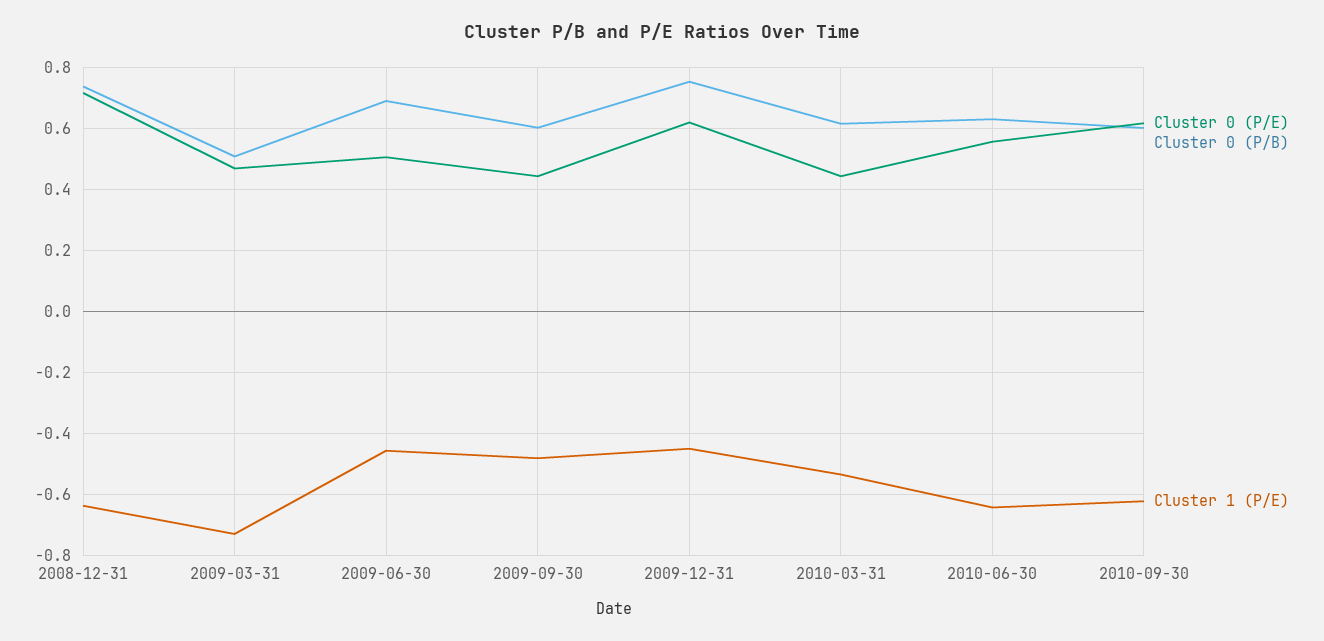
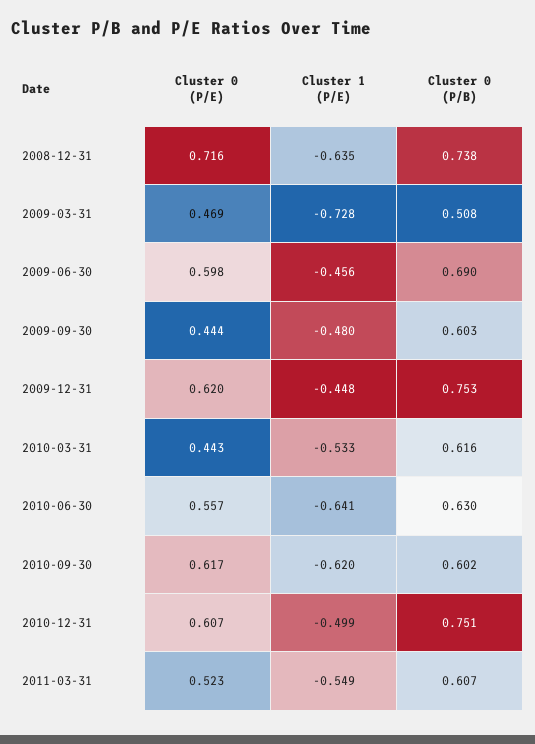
Cluster 0 (P/E), 2009-06-30: 0.5 -> 0.598
Cluster 0 (P/E), 2010-12-31: none -> 0.607
Cluster 1 (P/E), 2010-12-31: none -> -0.499
Cluster 0 (P/B), 2010-12-31: none -> 0.751
Cluster 0 (P/E), 2011-03-31: none -> 0.523
Cluster 1 (P/E), 2011-03-31: none -> -0.549
Cluster 0 (P/B), 2011-03-31: none -> 0.607

